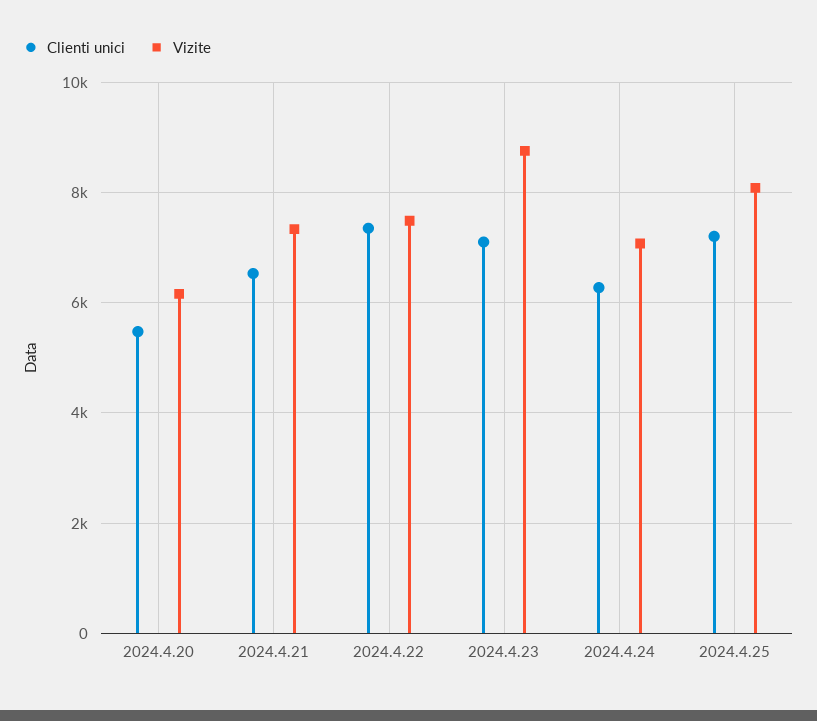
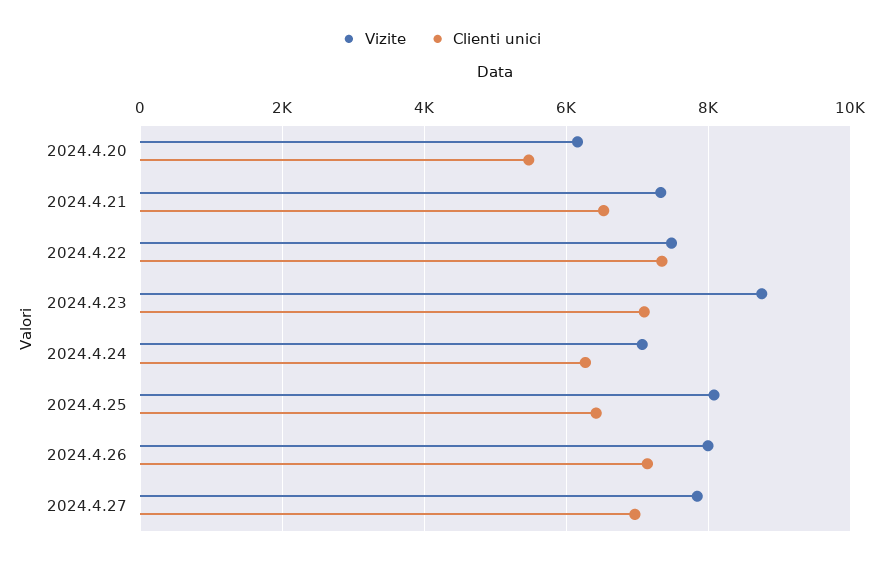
Clienti unici, 2024.4.25: 7200 -> 6400
Vizite, 2024.4.26: none -> 8000
Clienti unici, 2024.4.26: none -> 7200
Vizite, 2024.4.27: none -> 7800
Clienti unici, 2024.4.27: none -> 7000

